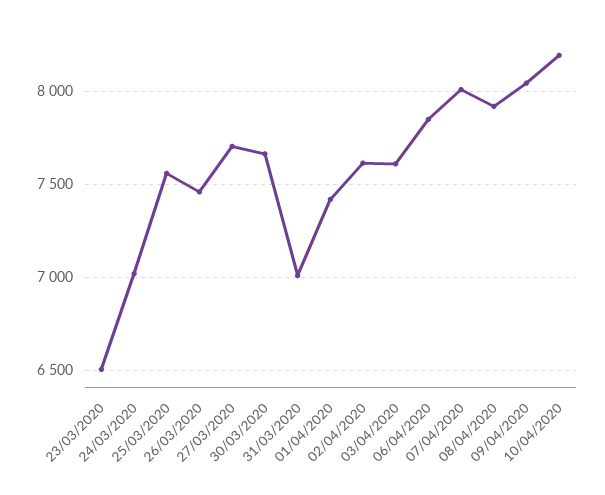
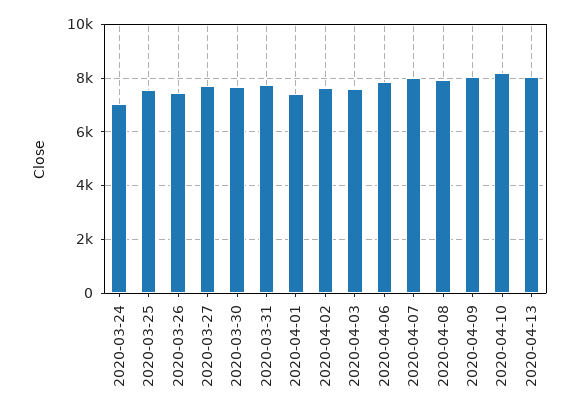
23/03/2020: 6500 -> none
31/03/2020: 7000 -> 7750
2020-04-13: none -> 8000

